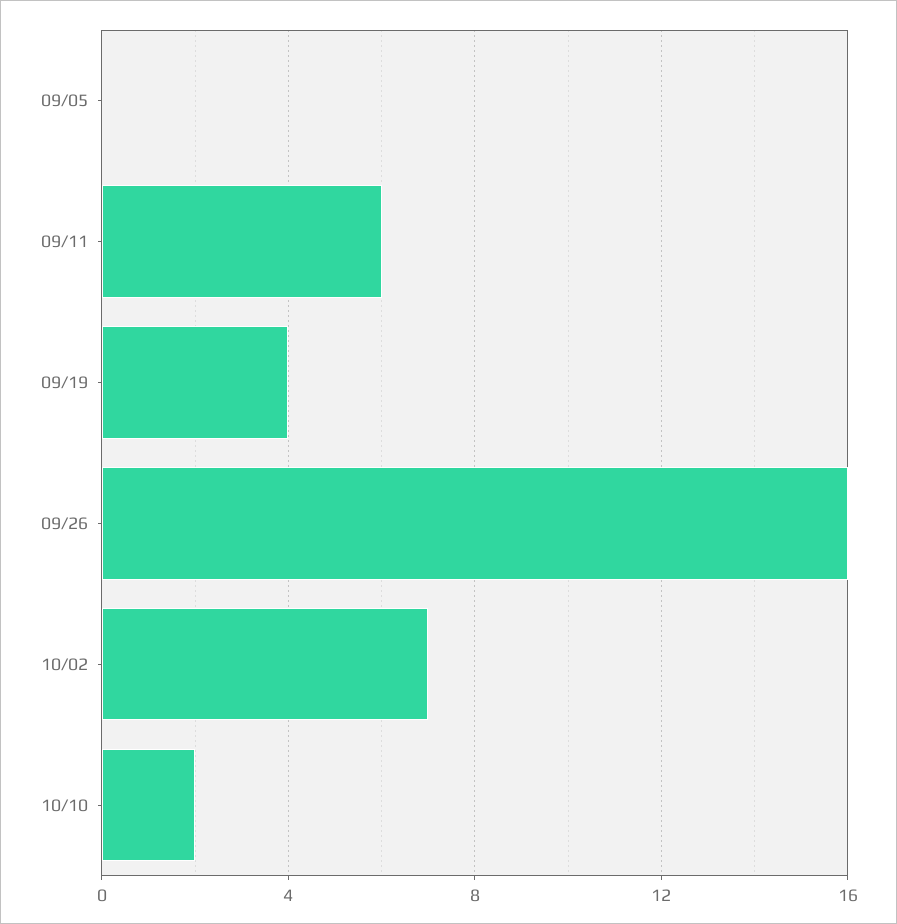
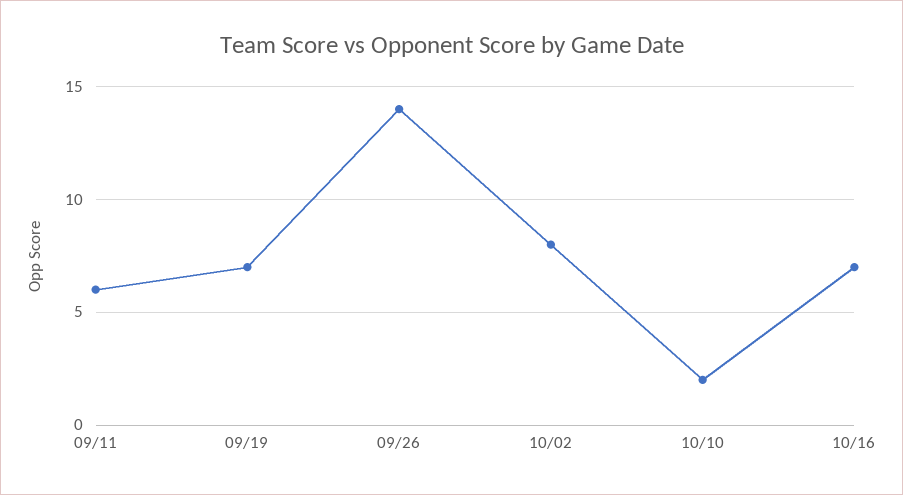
09/05: 0 -> none
09/19: 4 -> 7
09/26: 16 -> 14
10/02: 7 -> 8
10/16: none -> 7

